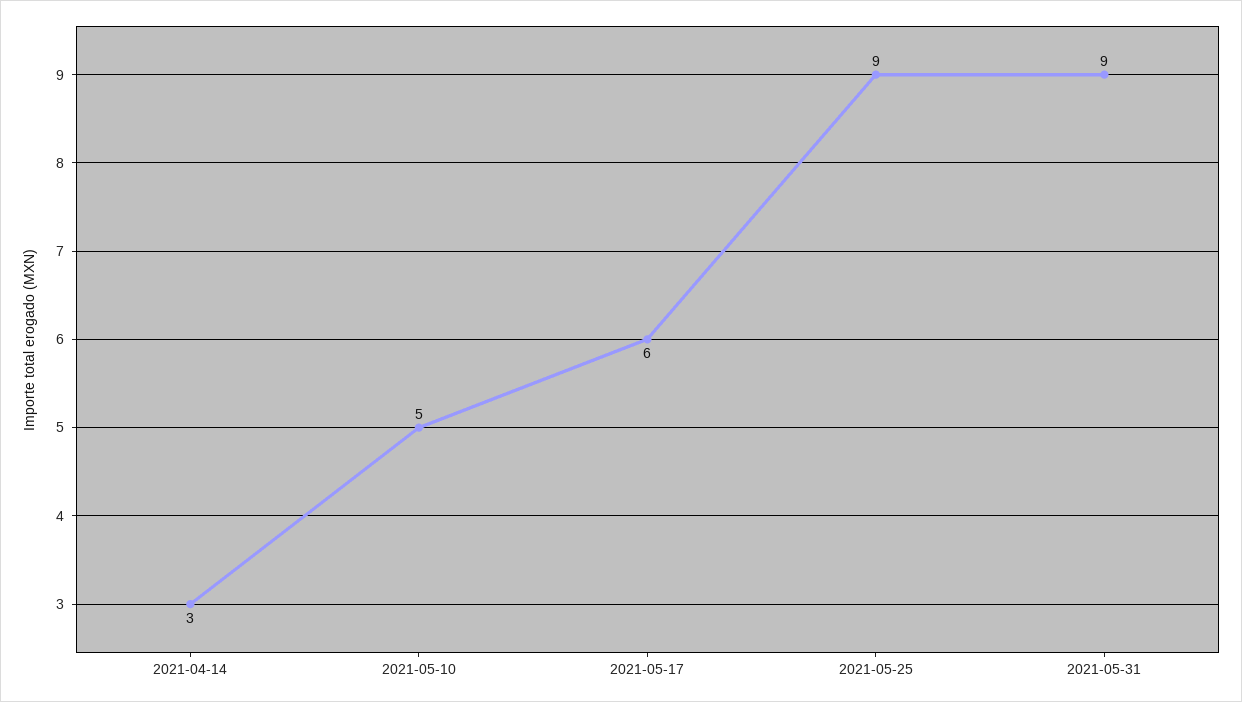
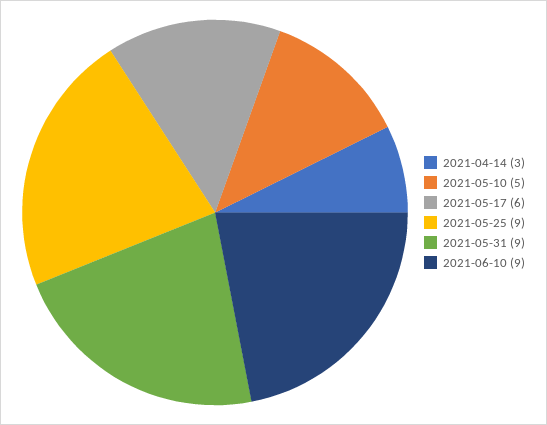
2021-06-10: none -> 9

